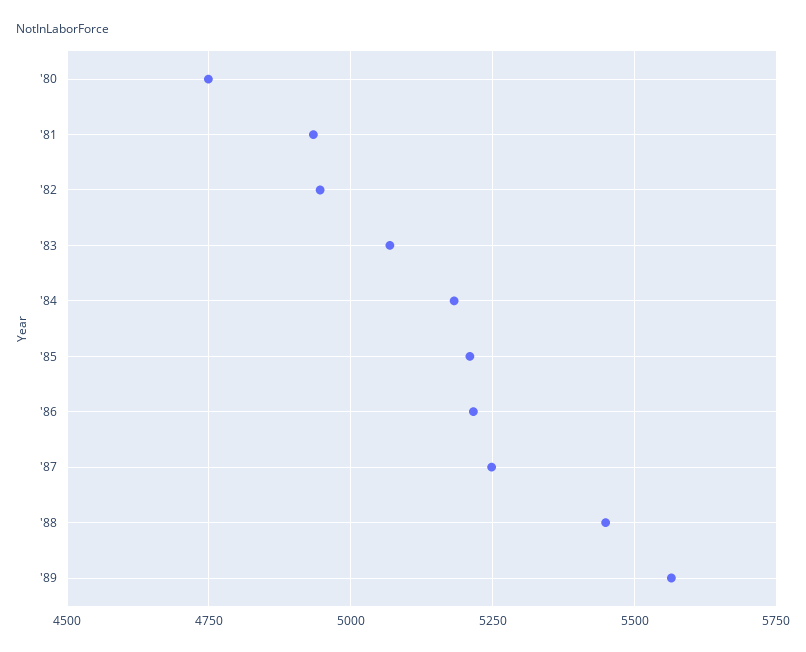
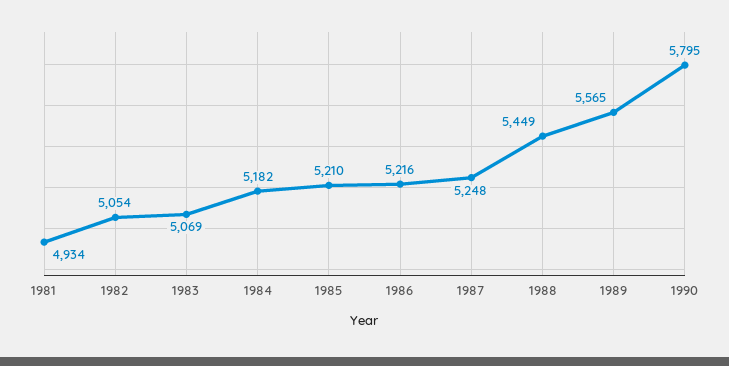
'80: 4750 -> none
'82: 4950 -> 5054
1990: none -> 5795

